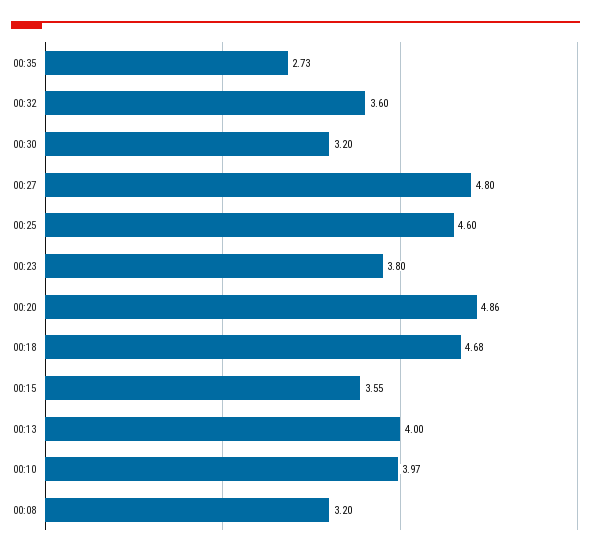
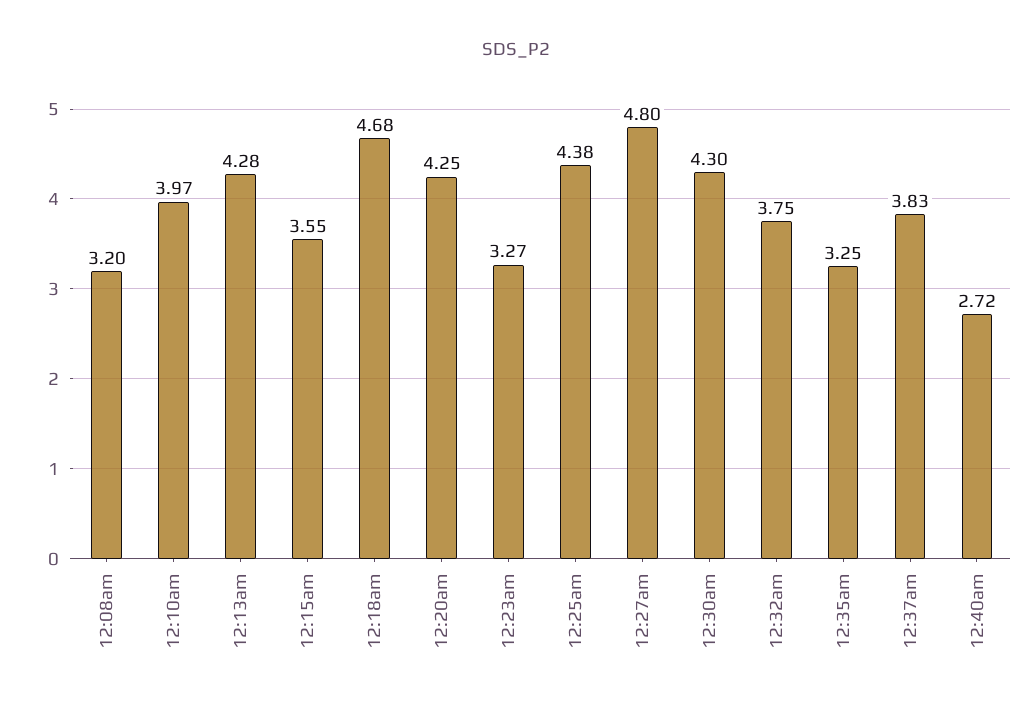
00:35: 2.73 -> 3.25
00:32: 3.6 -> 3.75
00:30: 3.2 -> 4.3
00:25: 4.6 -> 4.38
00:23: 3.8 -> 3.27
00:20: 4.86 -> 4.25
00:13: 4 -> 4.28
12:37am: none -> 3.83
12:40am: none -> 2.72

